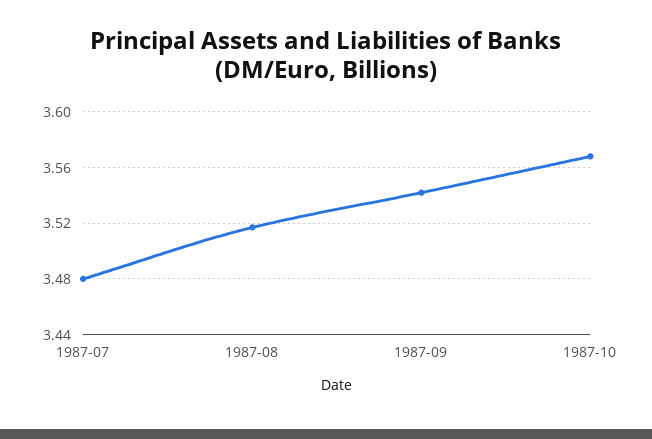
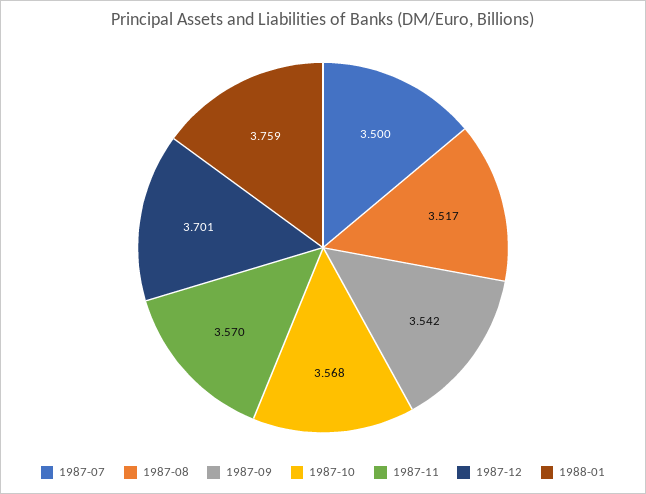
1987-07: 3.48 -> 3.5
1987-11: none -> 3.57
1987-12: none -> 3.701
1988-01: none -> 3.759

